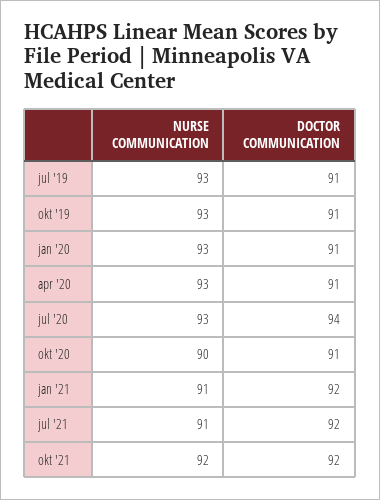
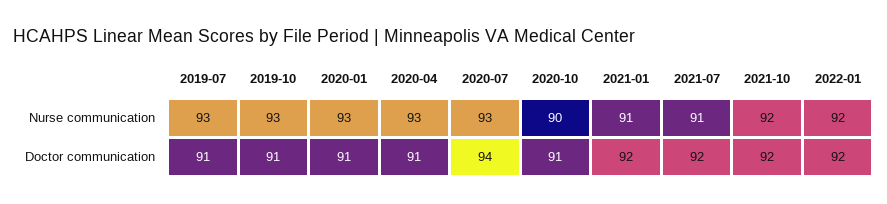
NURSE COMMUNICATION, 2022-01: none -> 92
DOCTOR COMMUNICATION, 2022-01: none -> 92

